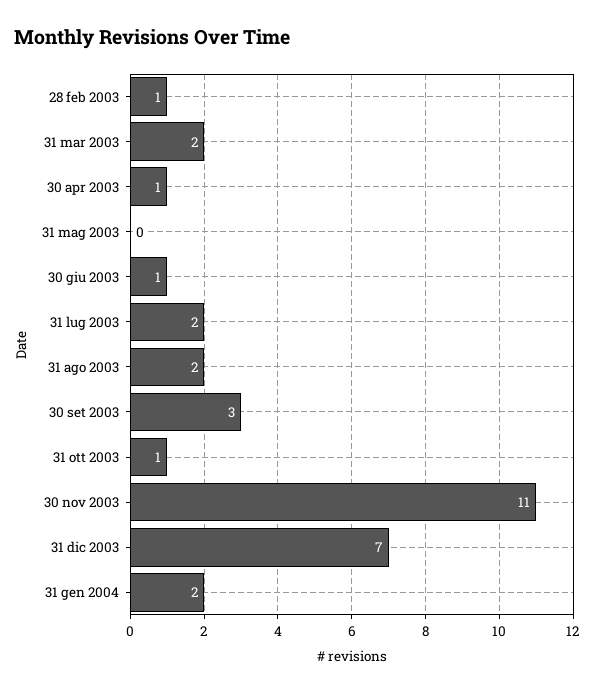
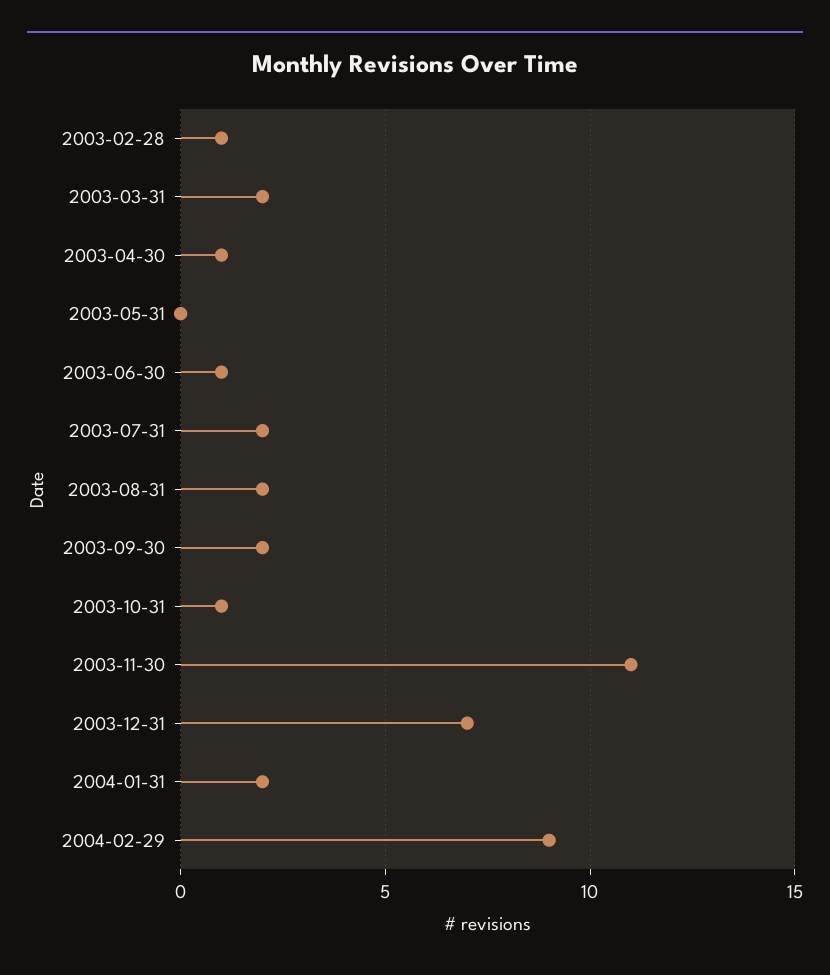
30 set 2003: 3 -> 2
2004-02-29: none -> 9

